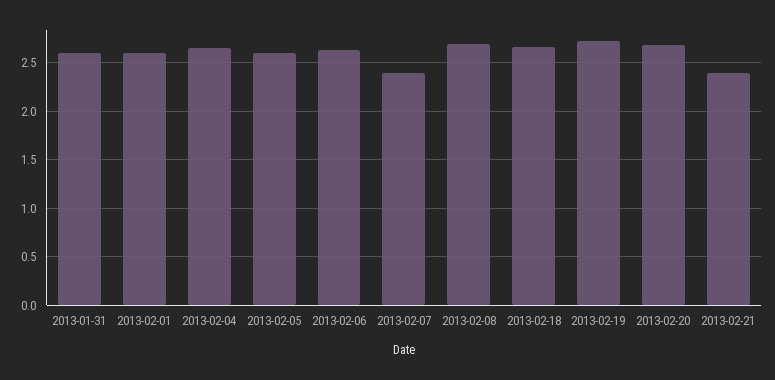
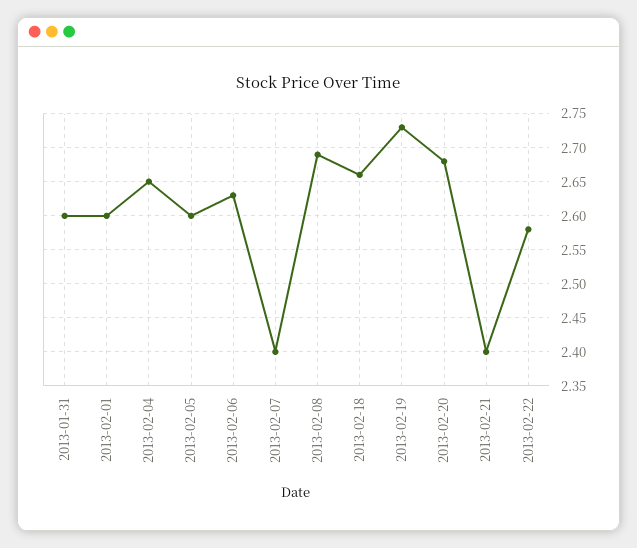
2013-02-22: none -> 2.58

